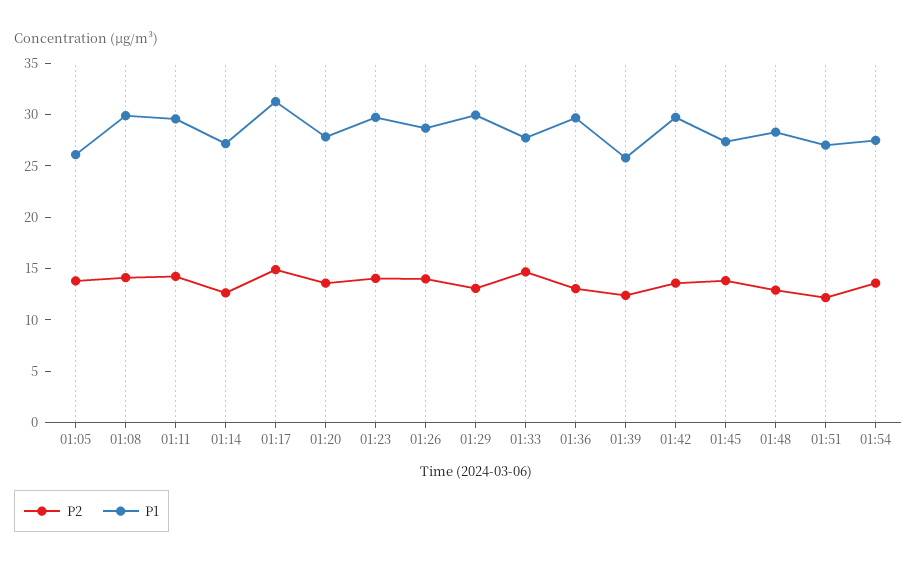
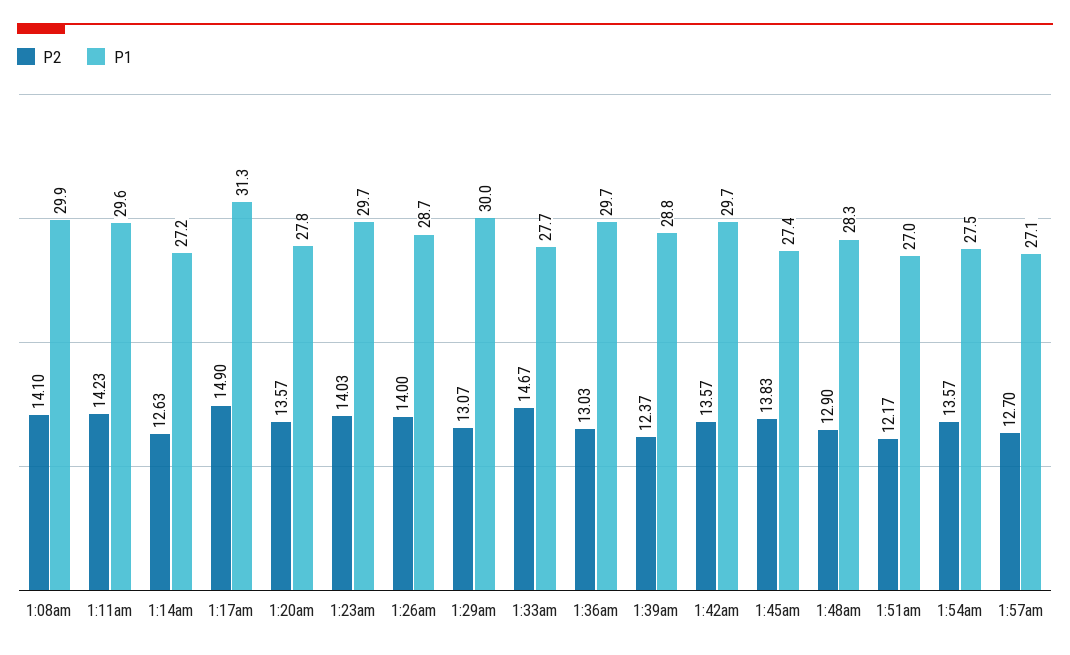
P2, 01:05: 14 -> none
P1, 01:05: 26 -> none
P1, 01:39: 26 -> 28.8
P2, 1:57am: none -> 12.7
P1, 1:57am: none -> 27.1

